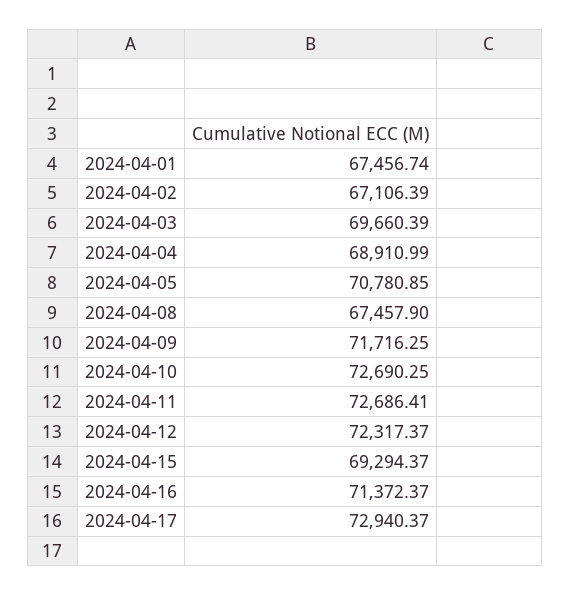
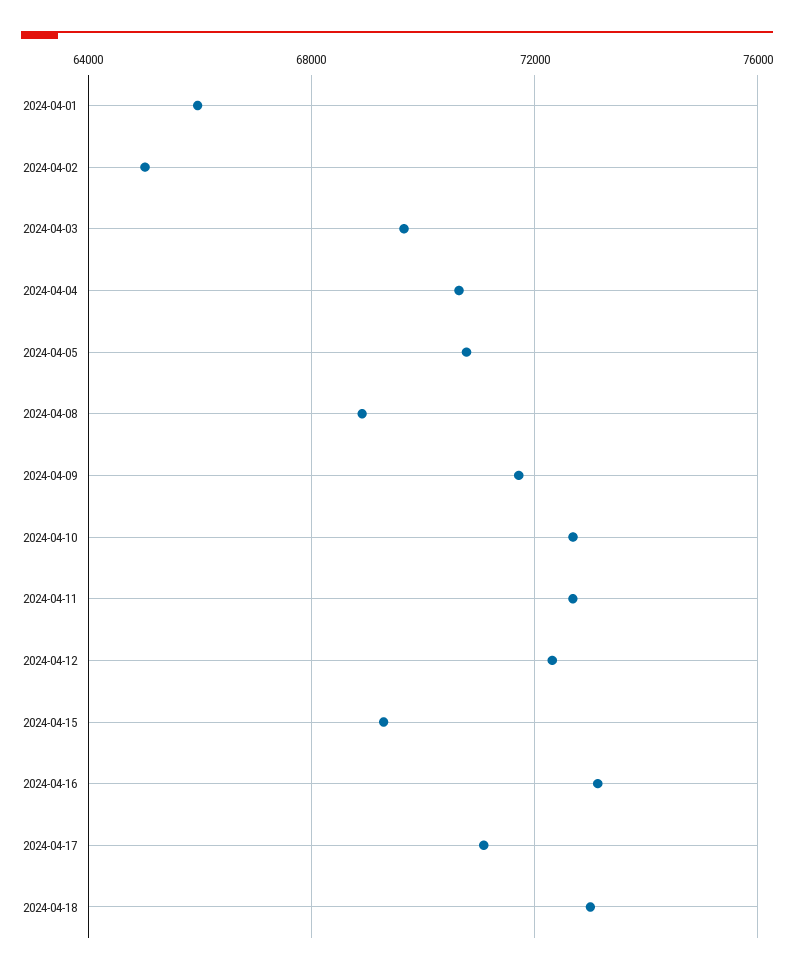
2024-04-01: 67456.74 -> 66000
2024-04-02: 67106.39 -> 65000
2024-04-04: 68910.99 -> 70500
2024-04-08: 67457.9 -> 69000
2024-04-16: 71372.37 -> 73000
2024-04-17: 72940.37 -> 71000
2024-04-18: none -> 73000

